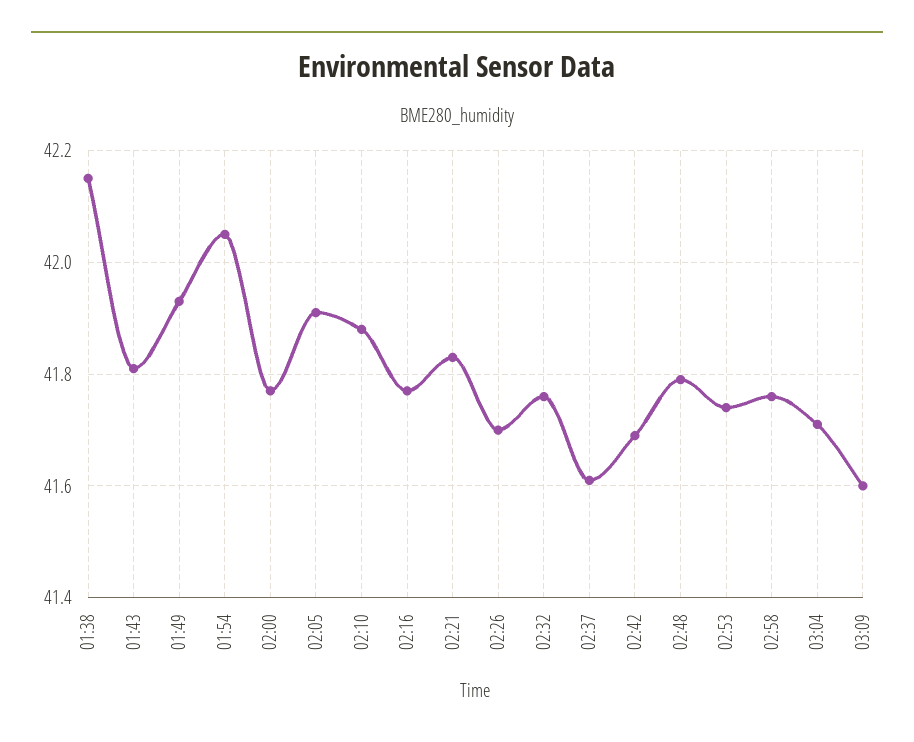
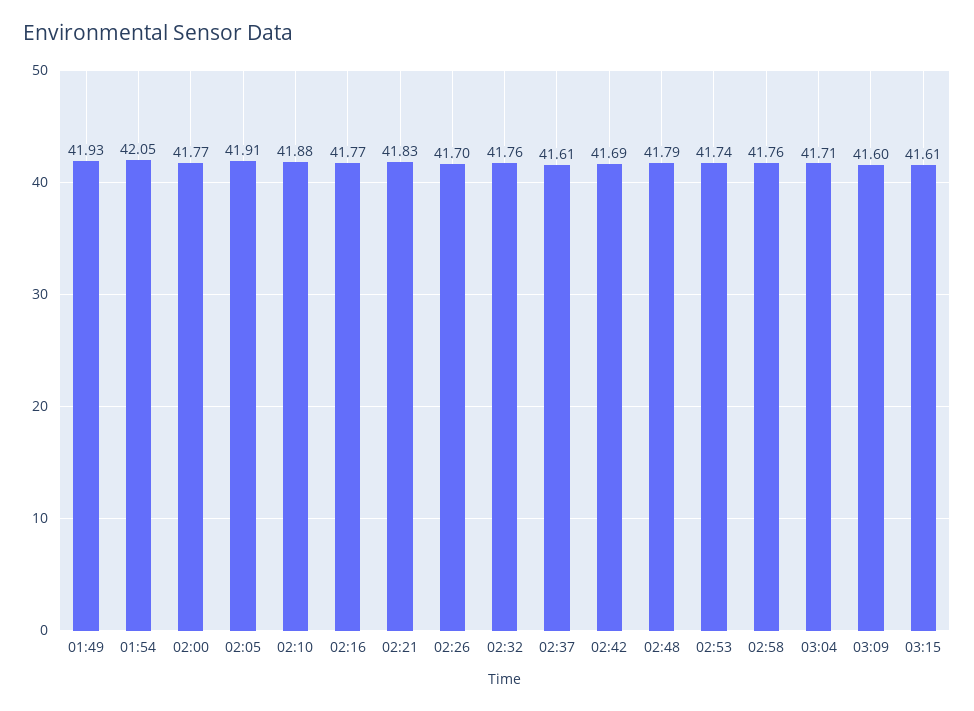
01:38: 42.15 -> none
01:43: 41.8 -> none
03:15: none -> 41.61

